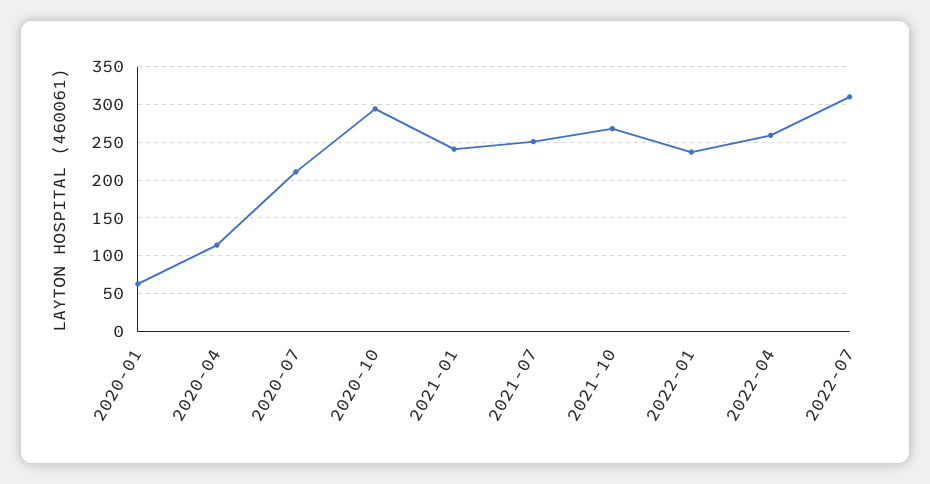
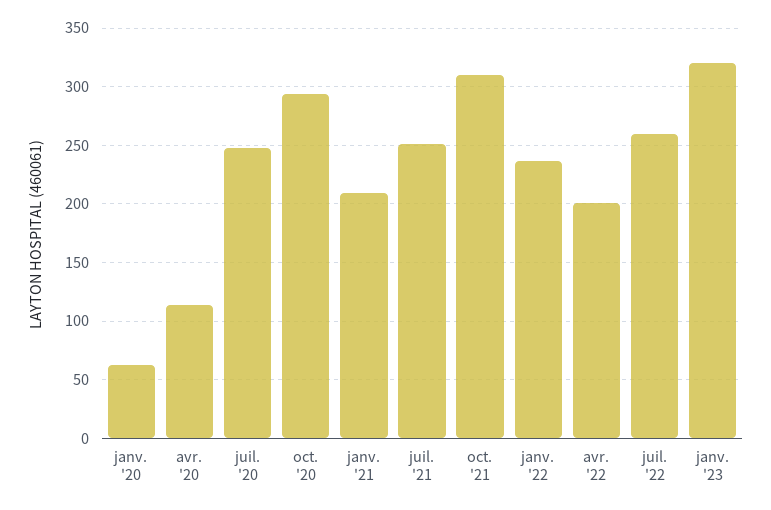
2020-07: 210 -> 250
2021-01: 240 -> 210
2021-10: 270 -> 310
2022-04: 260 -> 200
2022-07: 310 -> 260
janv. '23: none -> 320

